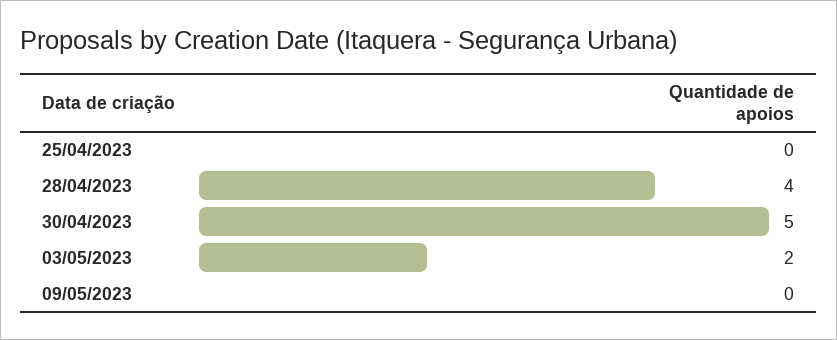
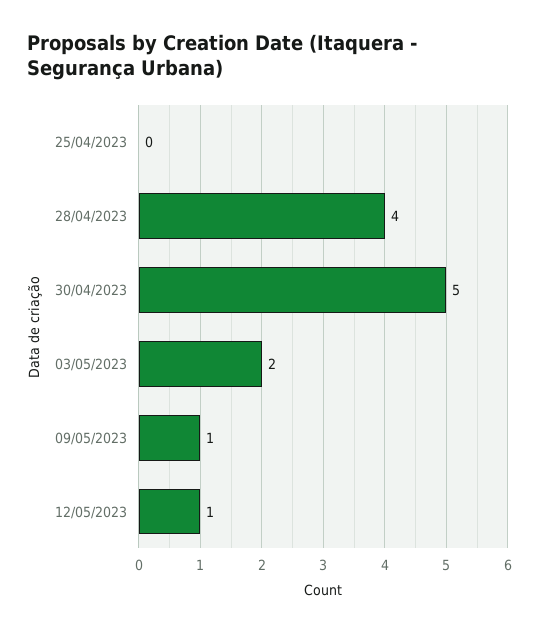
09/05/2023: 0 -> 1
12/05/2023: none -> 1

